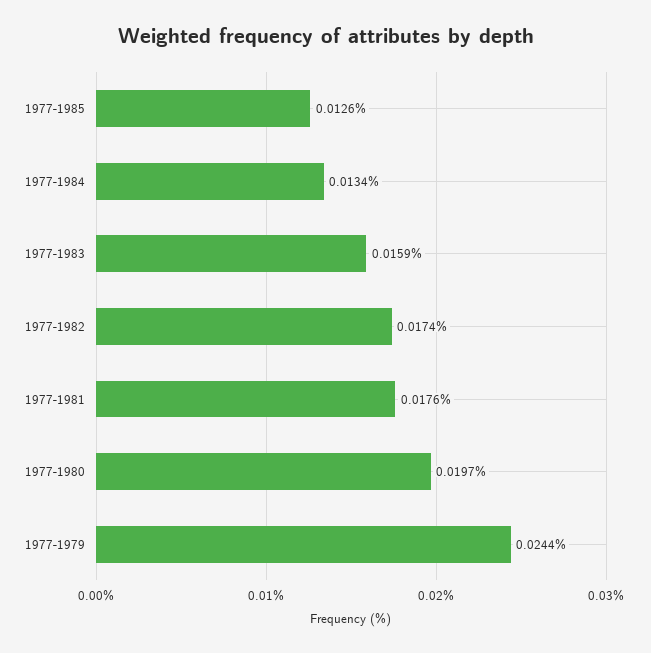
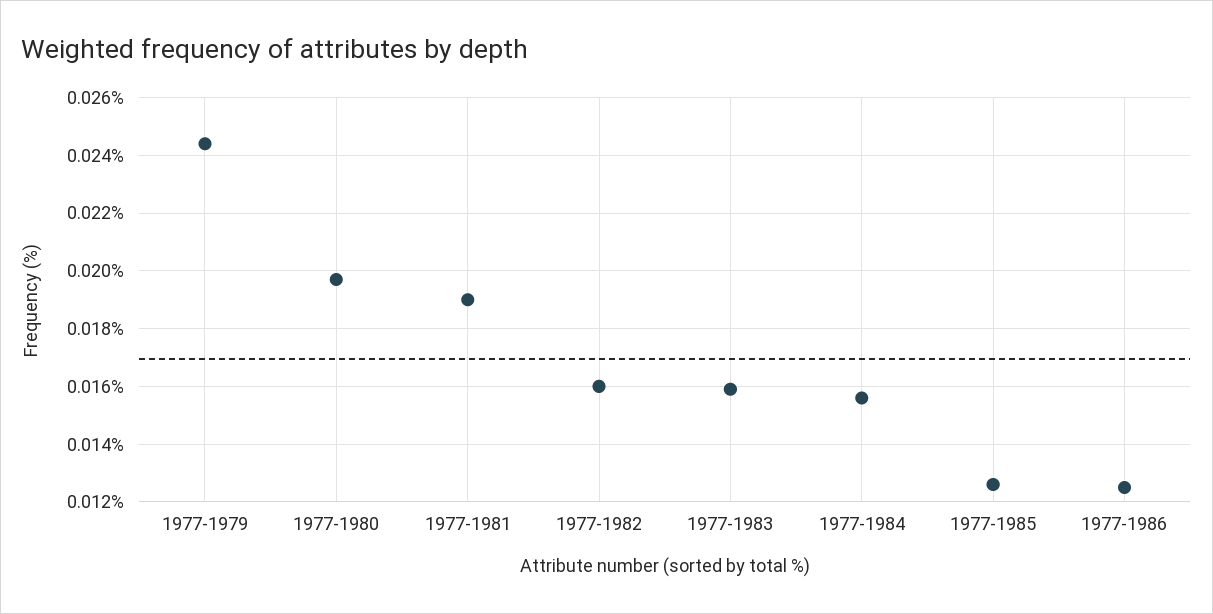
1977-1984: 0.0134 -> 0.0155
1977-1982: 0.0174 -> 0.016
1977-1981: 0.0176 -> 0.019
1977-1986: none -> 0.0125

